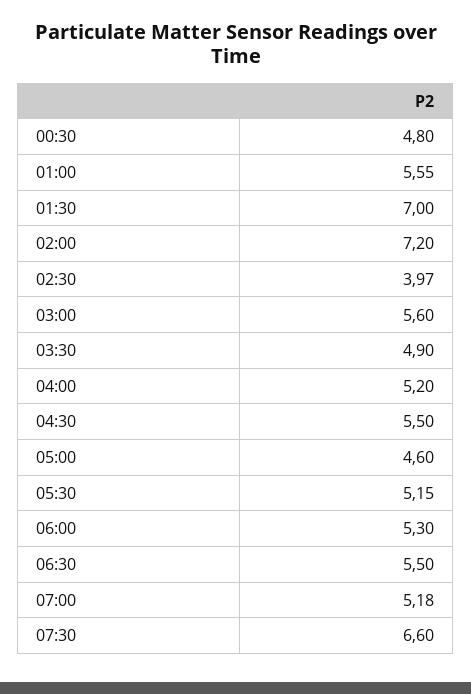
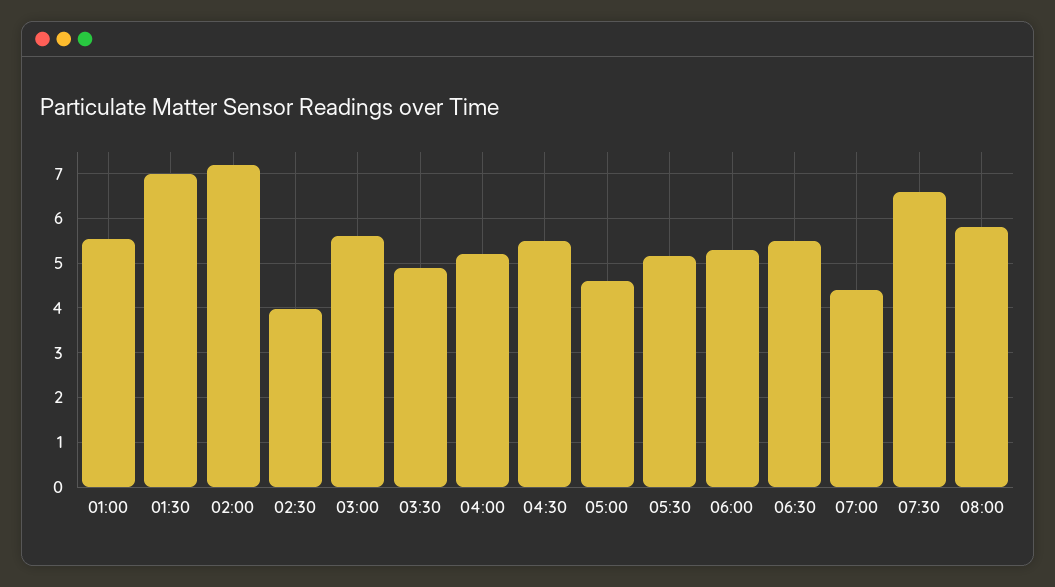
00:30: 4.8 -> none
07:00: 5.18 -> 4.4
08:00: none -> 5.8

